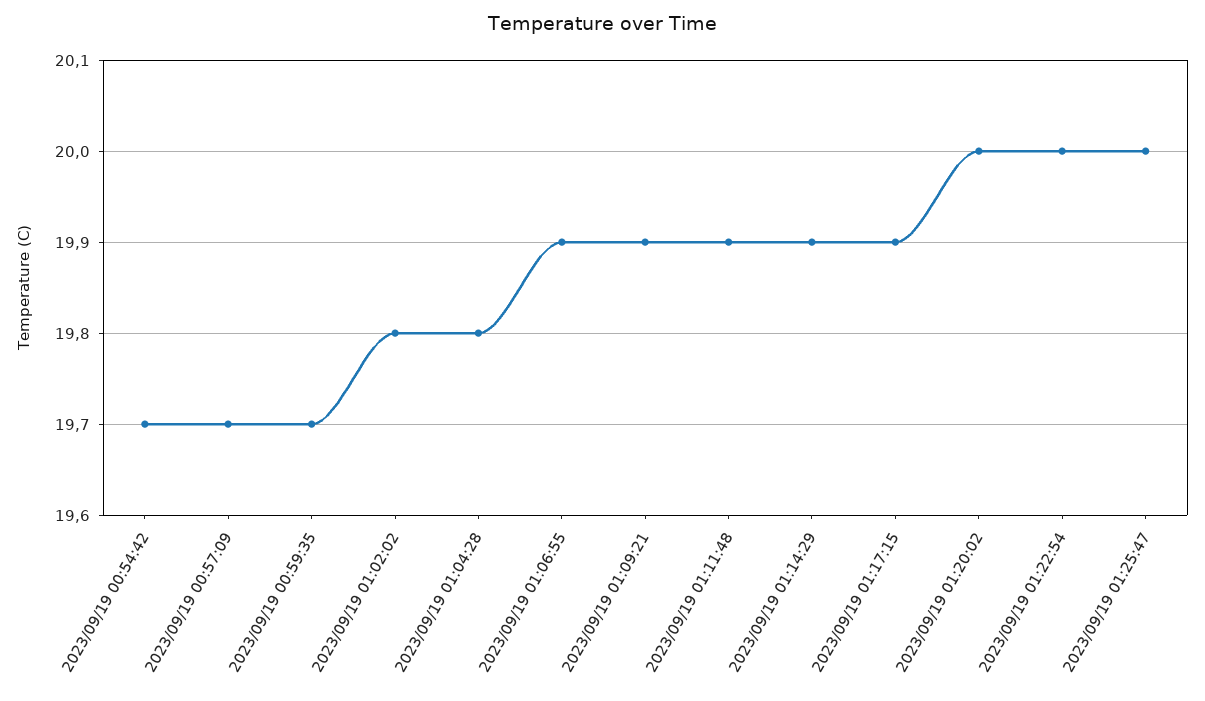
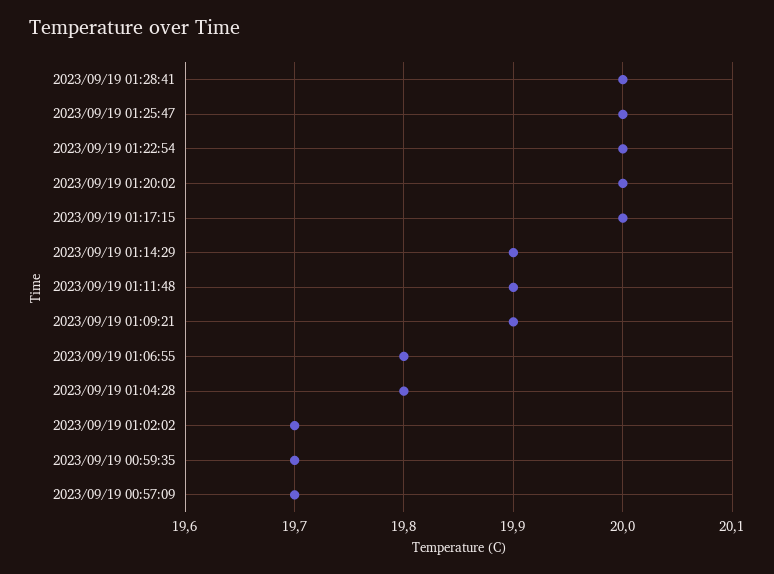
2023/09/19 00:54:42: 19.7 -> none
2023/09/19 01:02:02: 19.8 -> 19.7
2023/09/19 01:06:55: 19.9 -> 19.8
2023/09/19 01:17:15: 19.9 -> 20
2023/09/19 01:28:41: none -> 20

